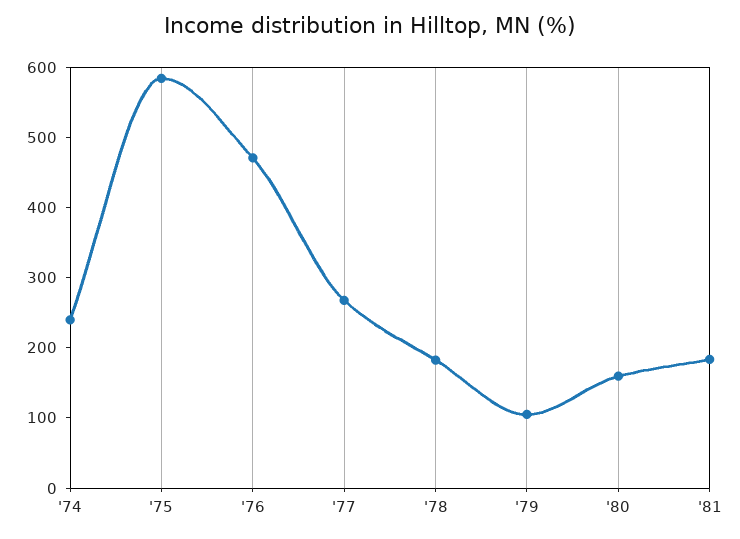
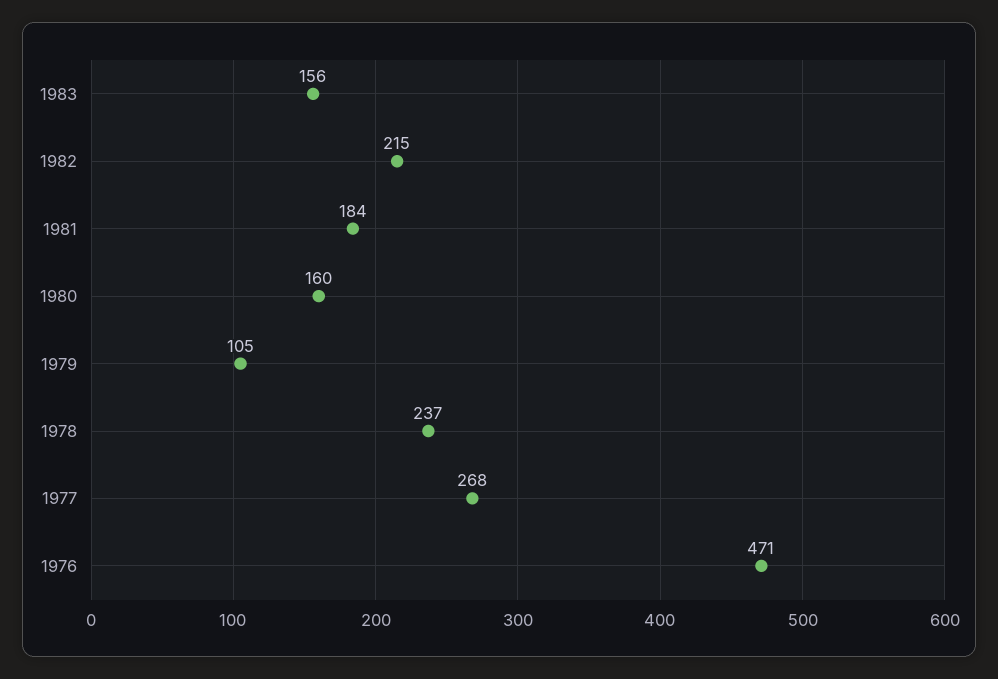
'74: 240 -> none
'75: 580 -> none
'78: 180 -> 237
1983: none -> 156
1982: none -> 215

